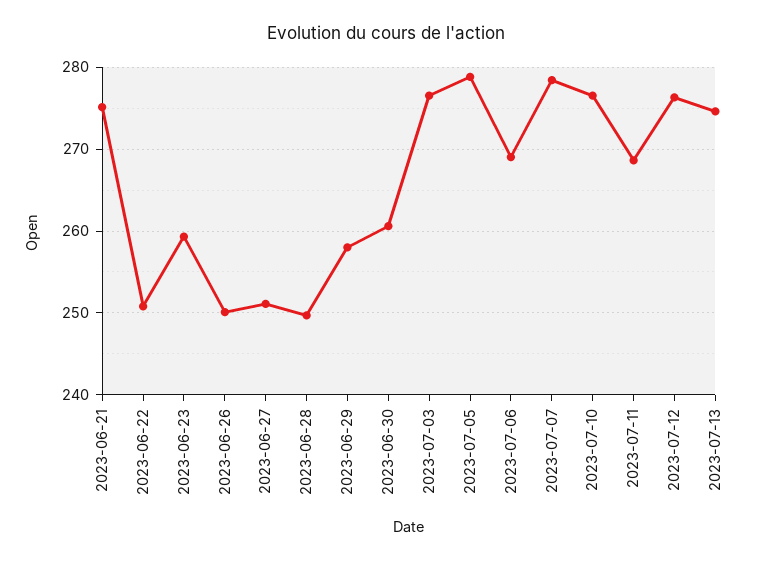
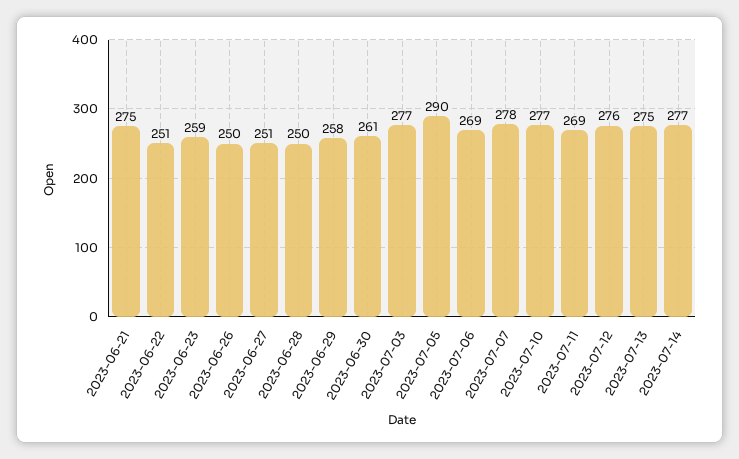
2023-07-05: 279 -> 290
2023-07-14: none -> 277

